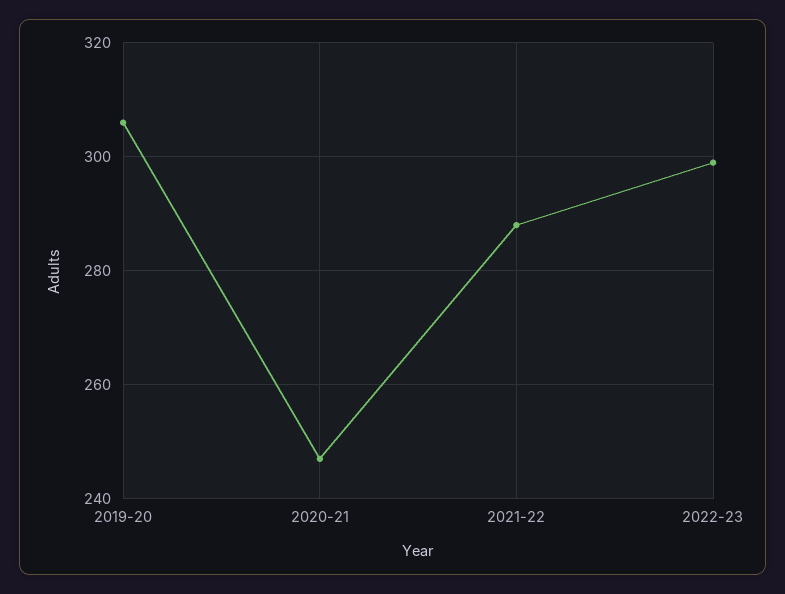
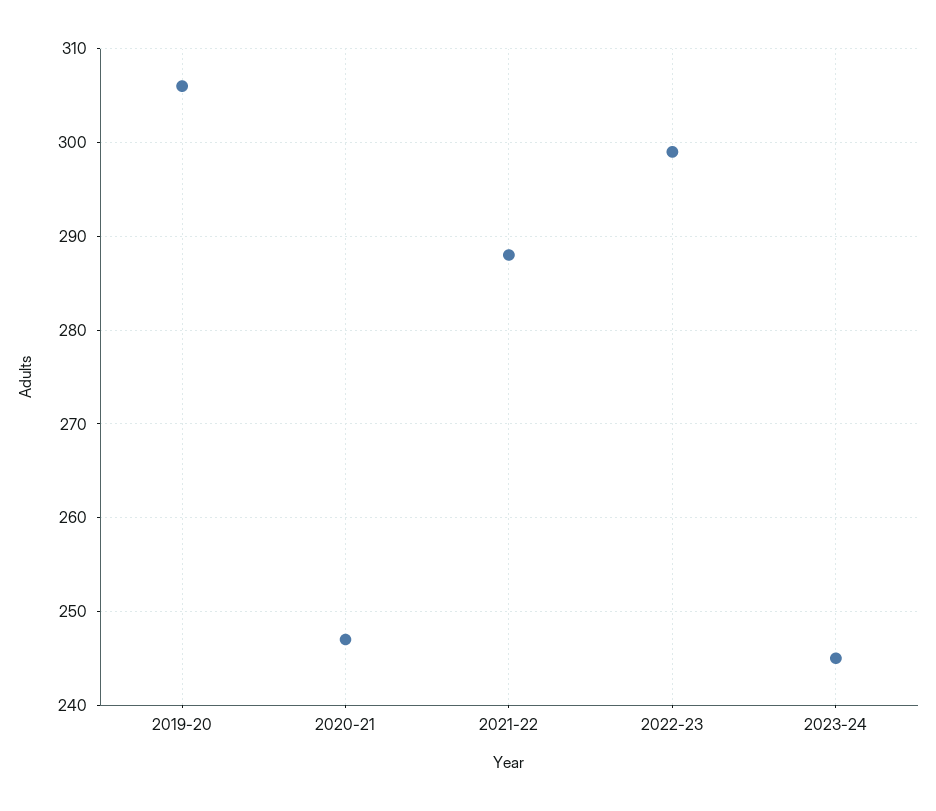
2023-24: none -> 245

